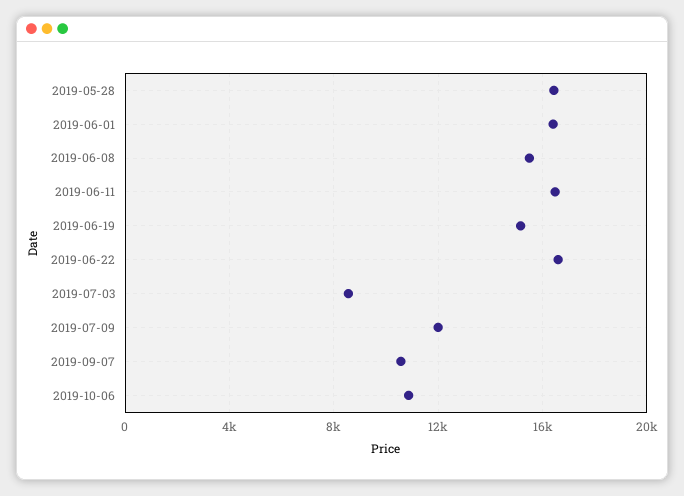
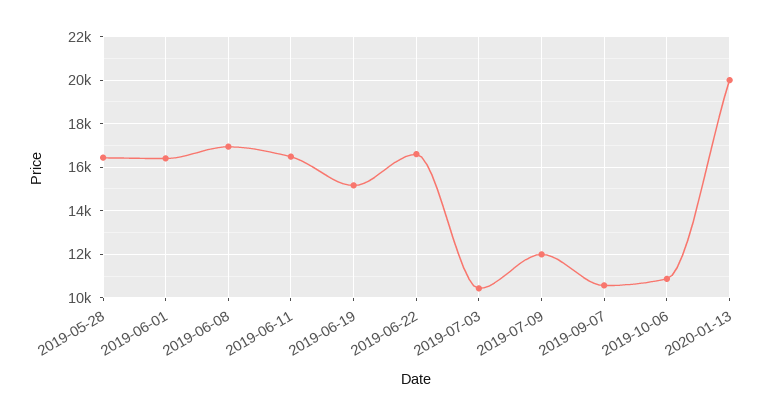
2019-06-08: 15500 -> 17000
2019-07-03: 8500 -> 10500
2020-01-13: none -> 20000

